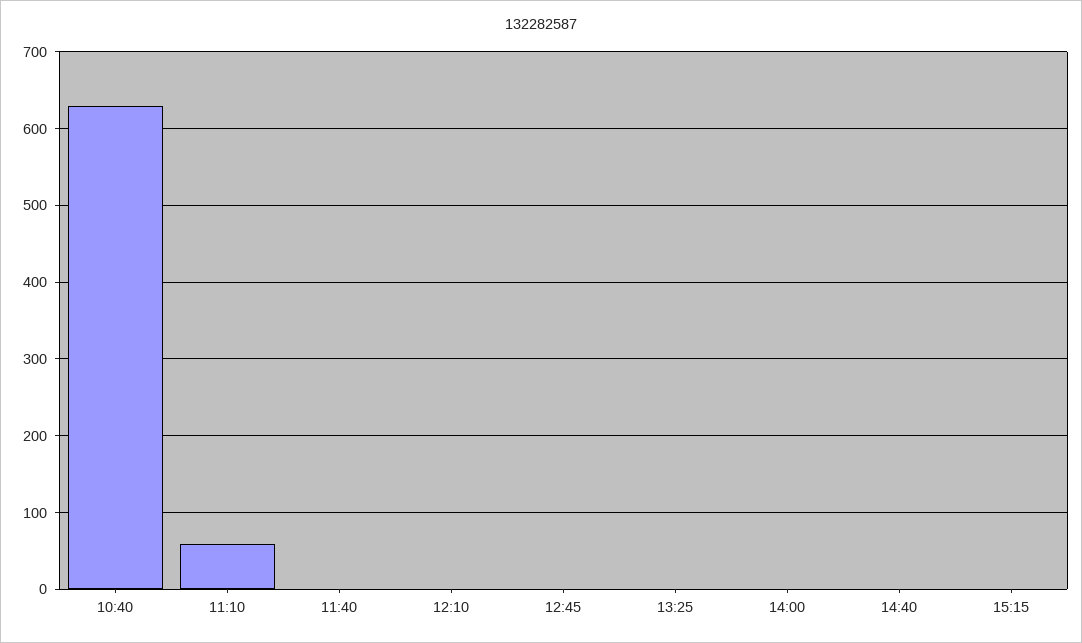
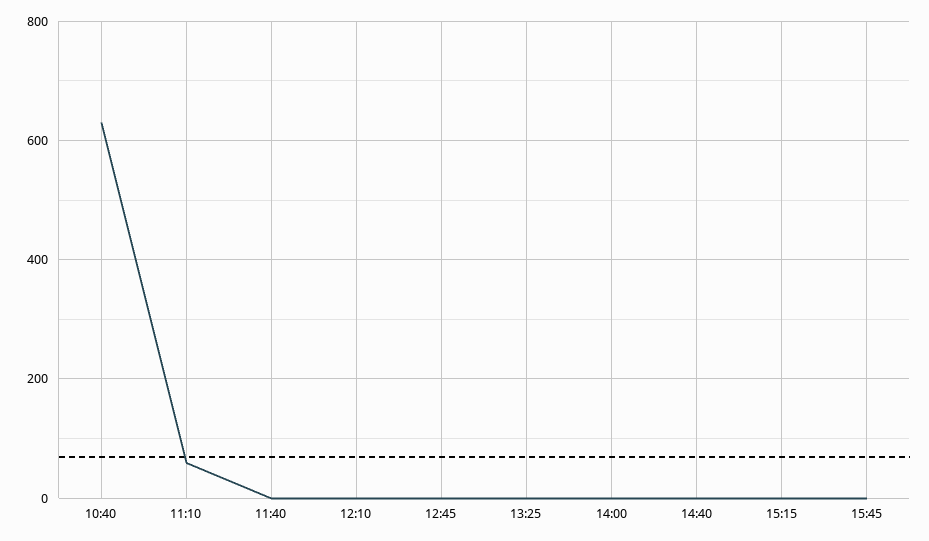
15:45: none -> 0

